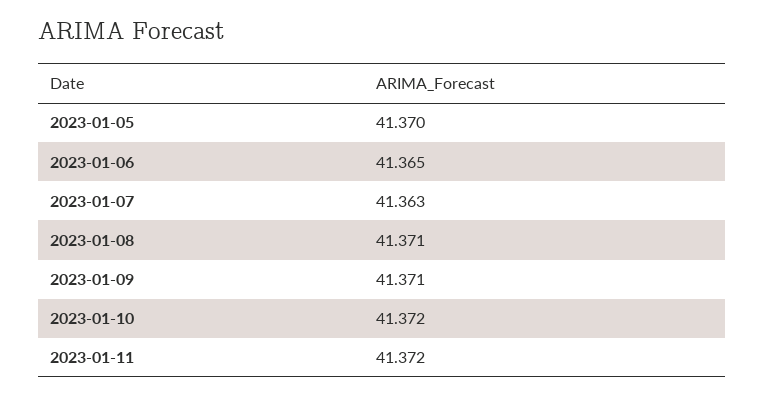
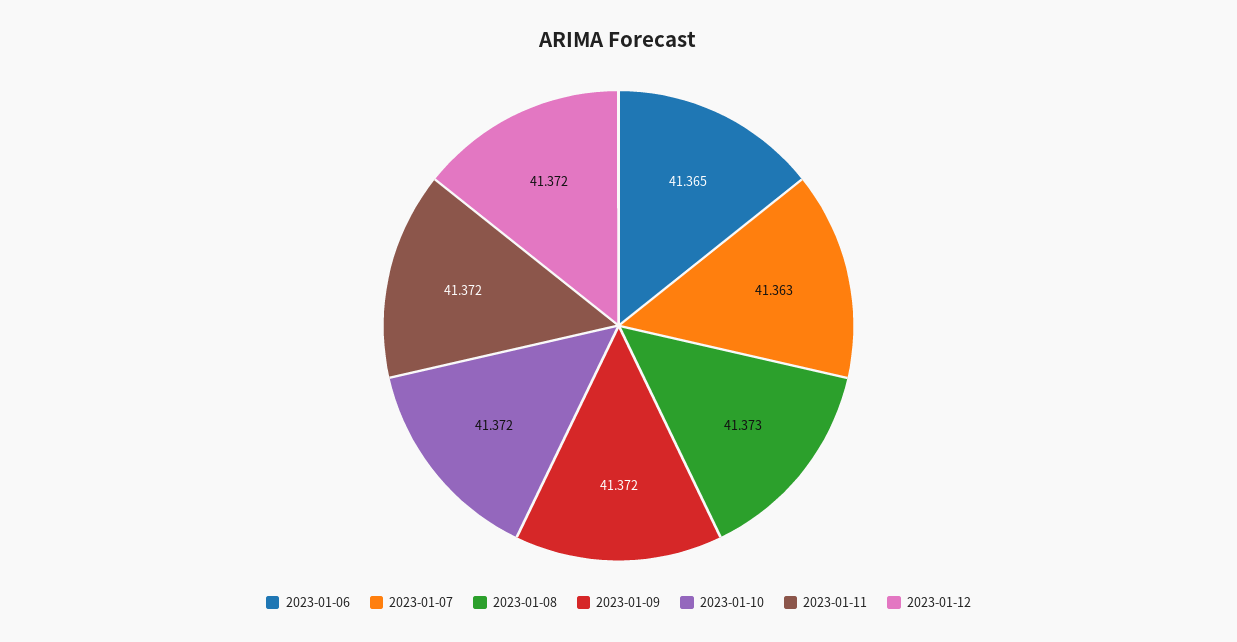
2023-01-05: 41.37 -> none
2023-01-08: 41.371 -> 41.373
2023-01-09: 41.371 -> 41.372
2023-01-12: none -> 41.372

